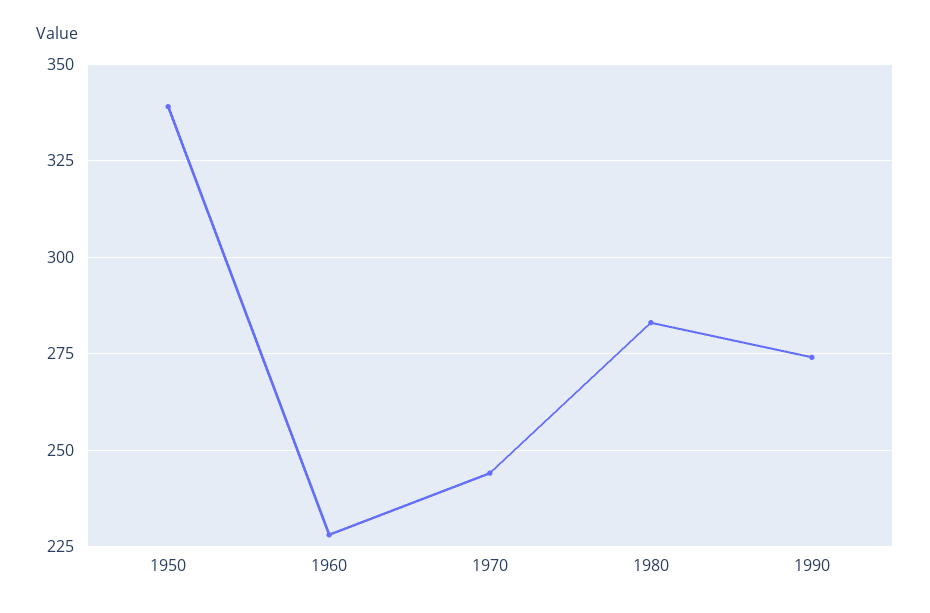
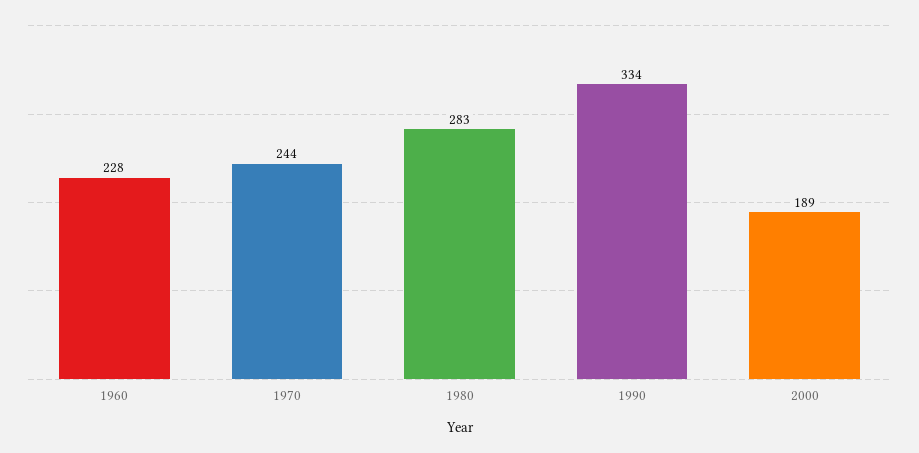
1950: 340 -> none
1990: 275 -> 334
2000: none -> 189

